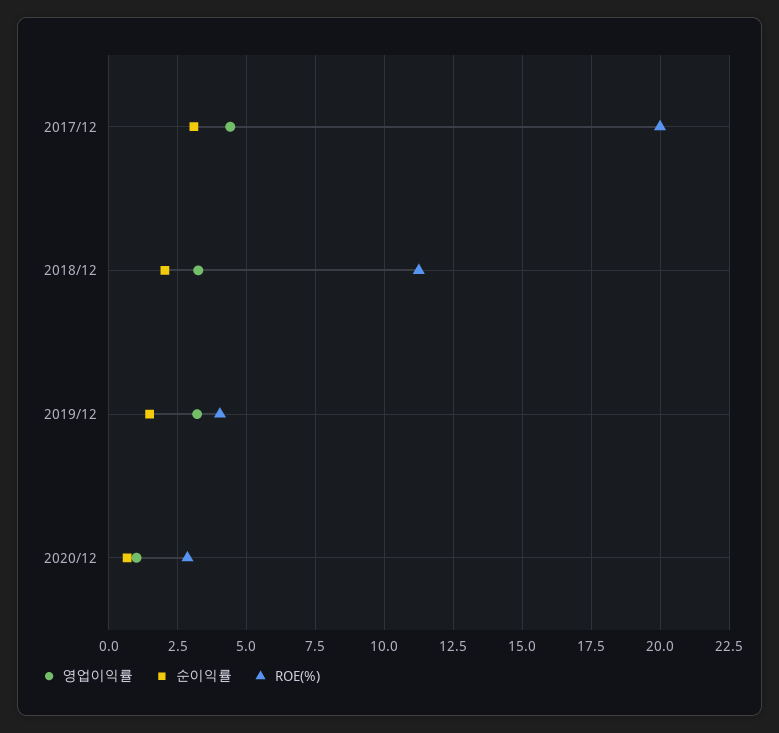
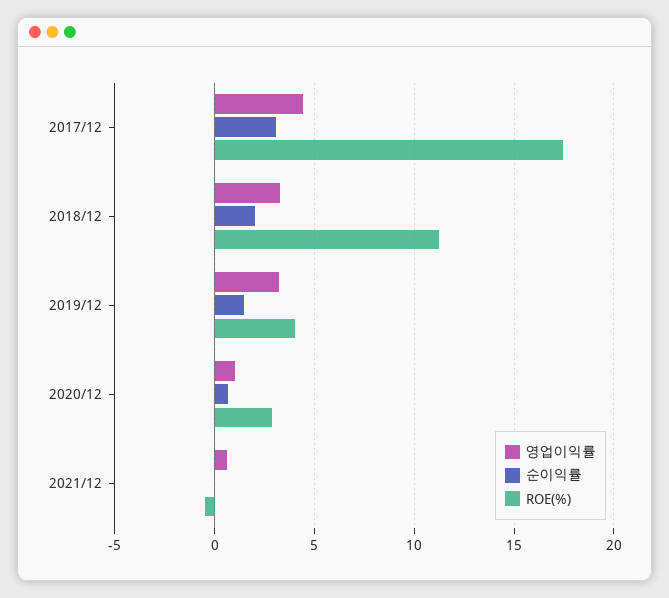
ROE(%), 2017/12: 20 -> 17.5
영업이익률, 2021/12: none -> 0.5
순이익률, 2021/12: none -> 0
ROE(%), 2021/12: none -> -0.5

